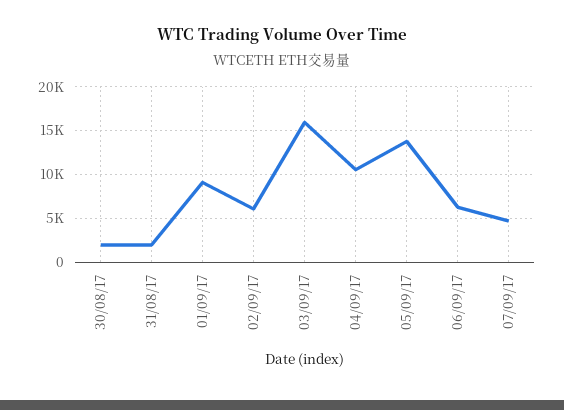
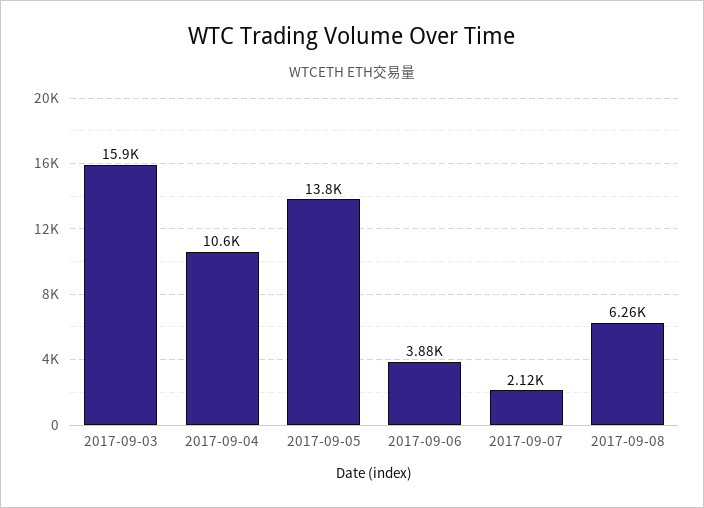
30/08/17: 2000 -> none
31/08/17: 2000 -> none
01/09/17: 9000 -> none
02/09/17: 6000 -> none
06/09/17: 6000 -> 3880
07/09/17: 5000 -> 2120
2017-09-08: none -> 6260

